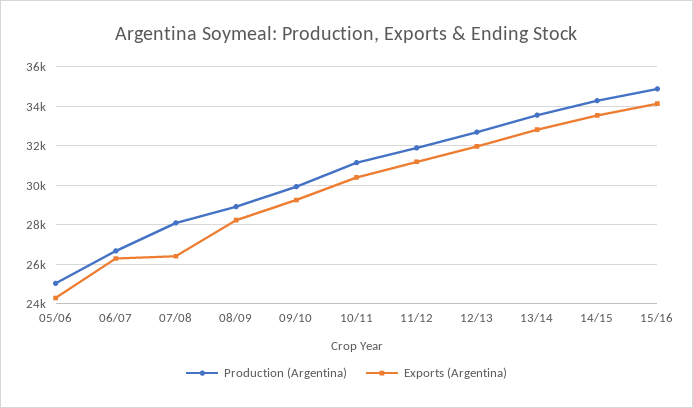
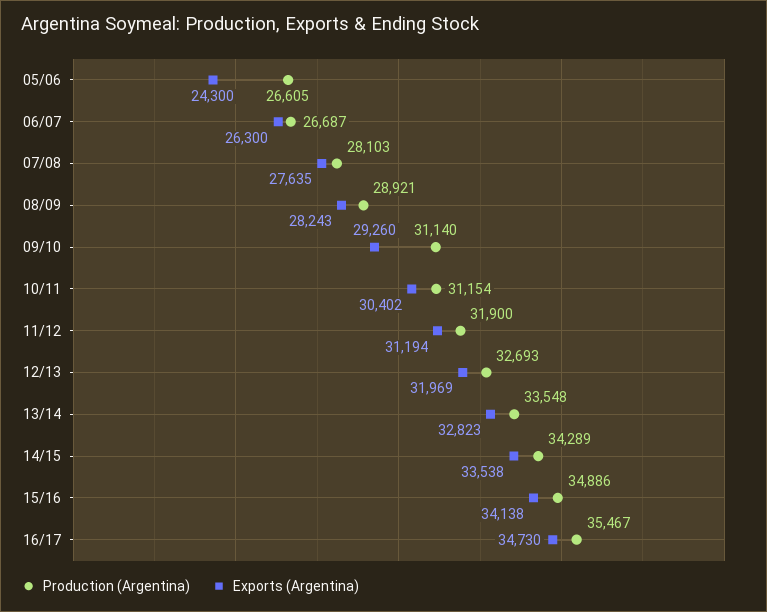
Production (Argentina), 05/06: 25000 -> 26605
Exports (Argentina), 07/08: 26500 -> 27635
Production (Argentina), 09/10: 30000 -> 31140
Production (Argentina), 16/17: none -> 35467
Exports (Argentina), 16/17: none -> 34730

